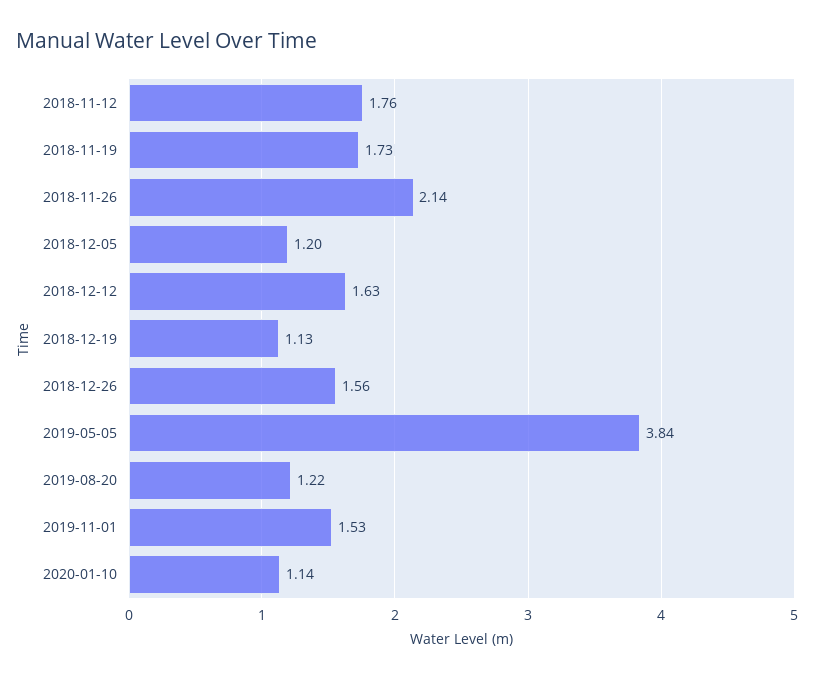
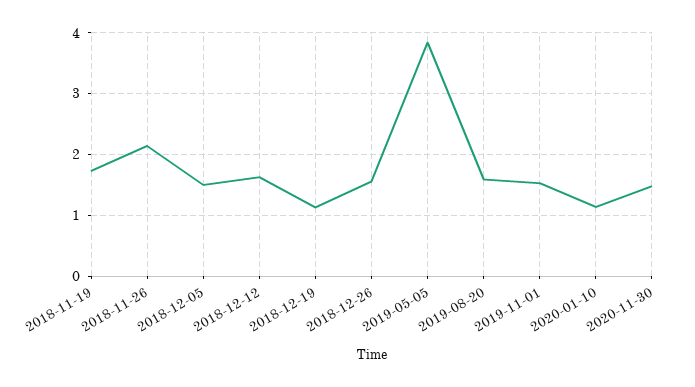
2018-11-12: 1.76 -> none
2018-12-05: 1.2 -> 1.5
2019-08-20: 1.22 -> 1.6
2020-11-30: none -> 1.5

